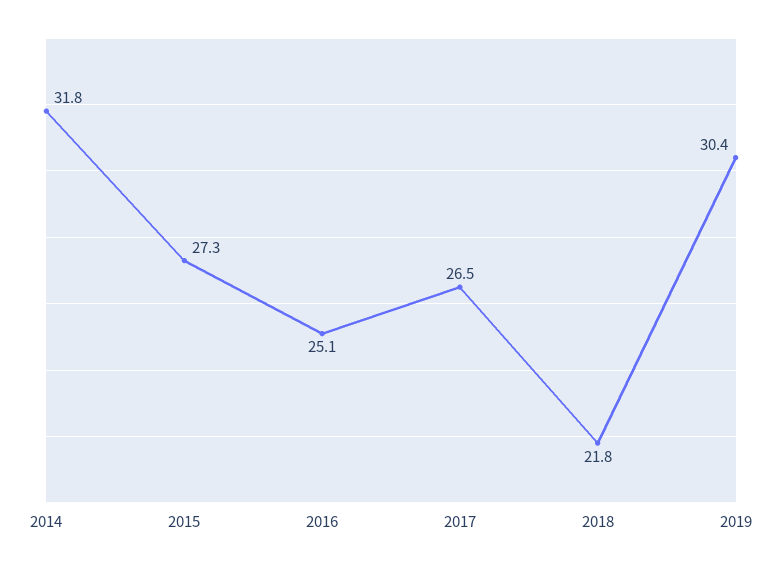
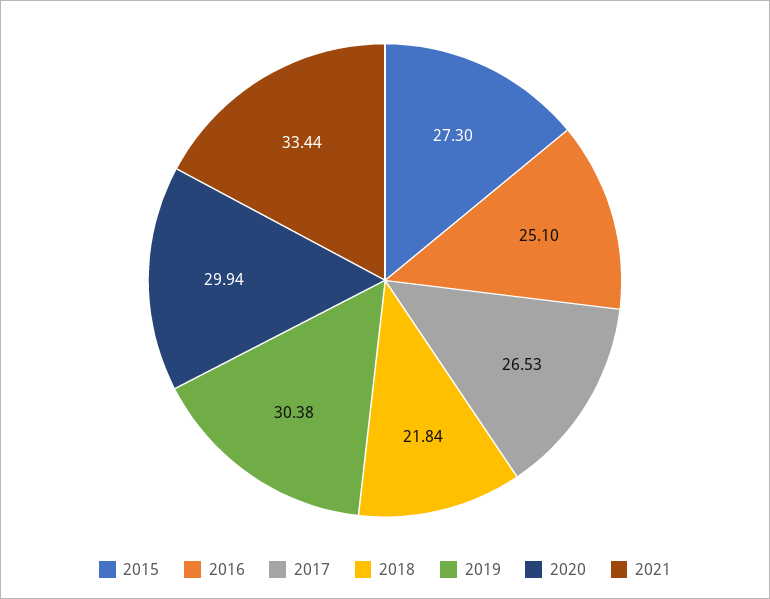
2014: 31.8 -> none
2020: none -> 29.94
2021: none -> 33.44

